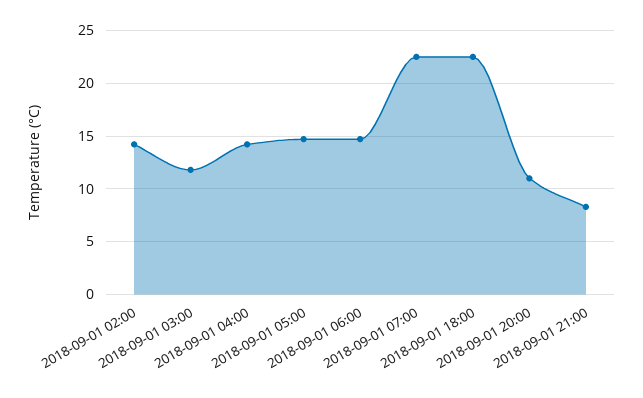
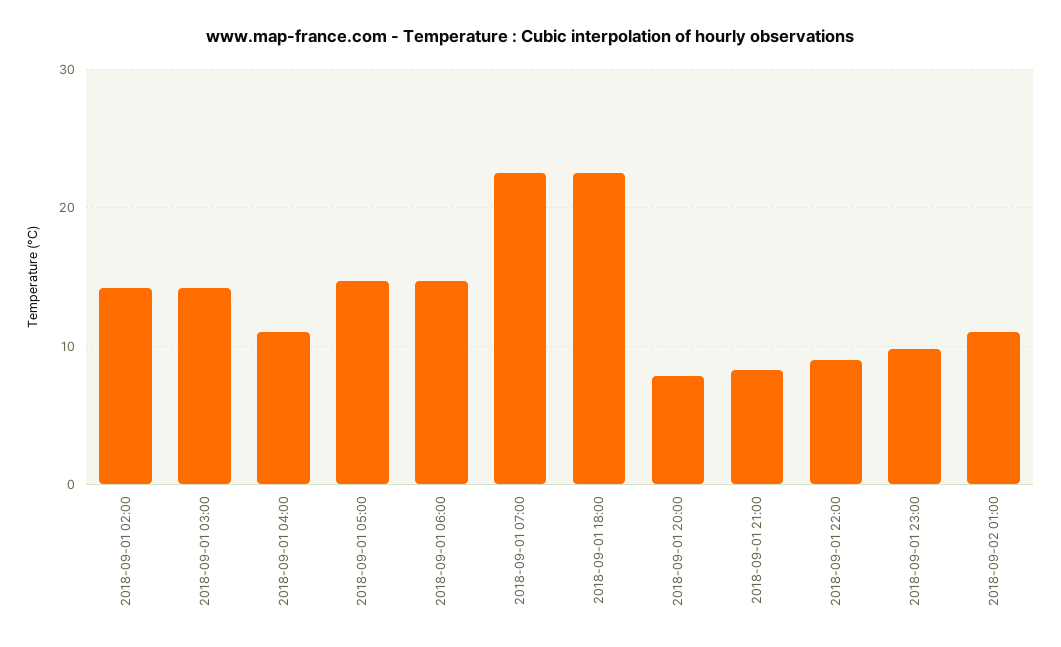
2018-09-01 03:00: 12 -> 14
2018-09-01 04:00: 14 -> 11
2018-09-01 20:00: 11 -> 8
2018-09-01 22:00: none -> 9
2018-09-01 23:00: none -> 10
2018-09-02 01:00: none -> 11

